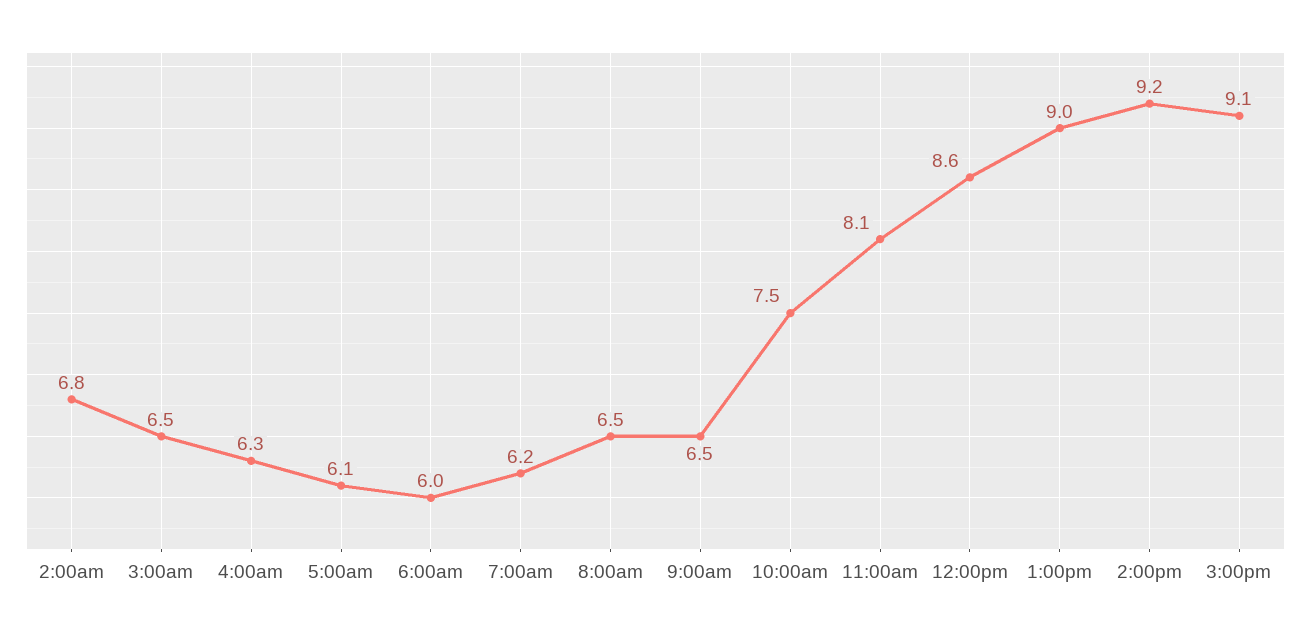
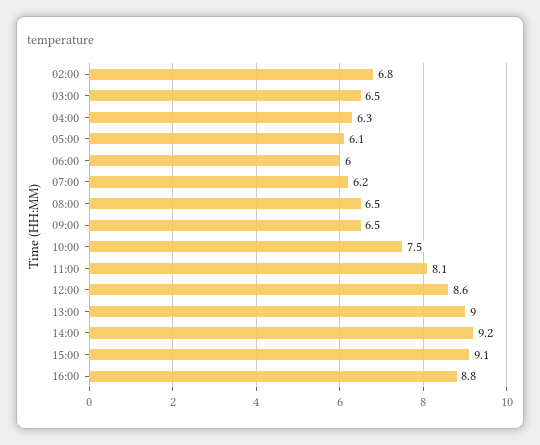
16:00: none -> 8.8

